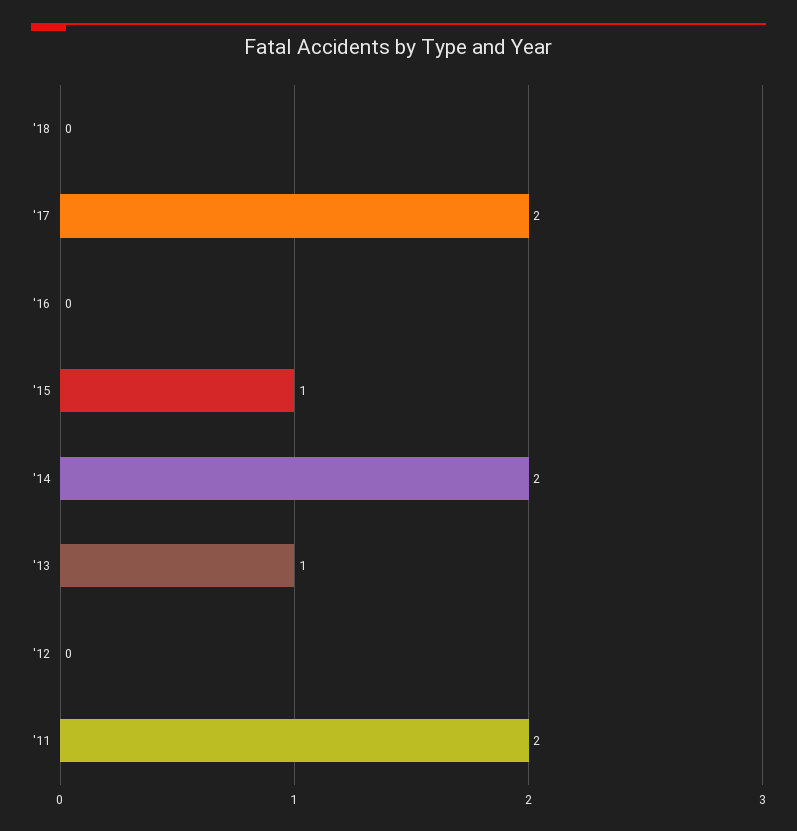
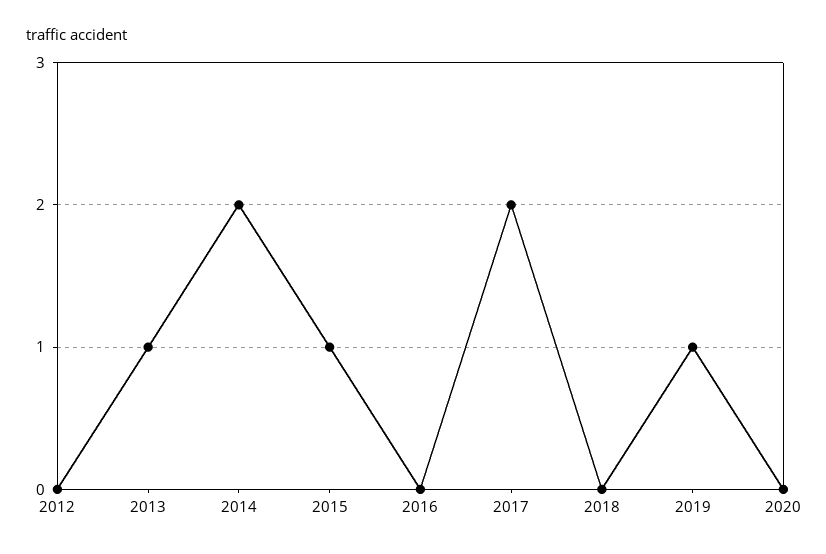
'11: 2 -> none
2019: none -> 1
2020: none -> 0

